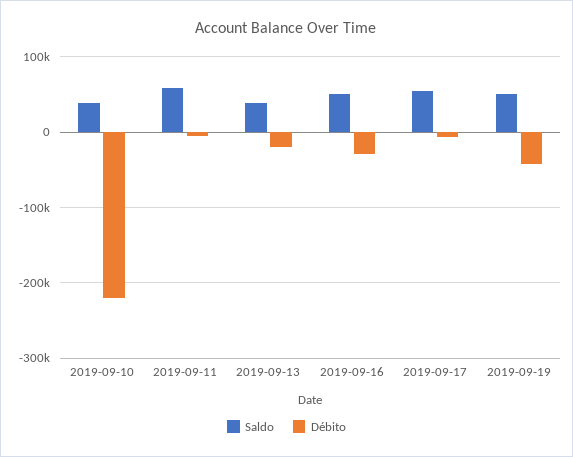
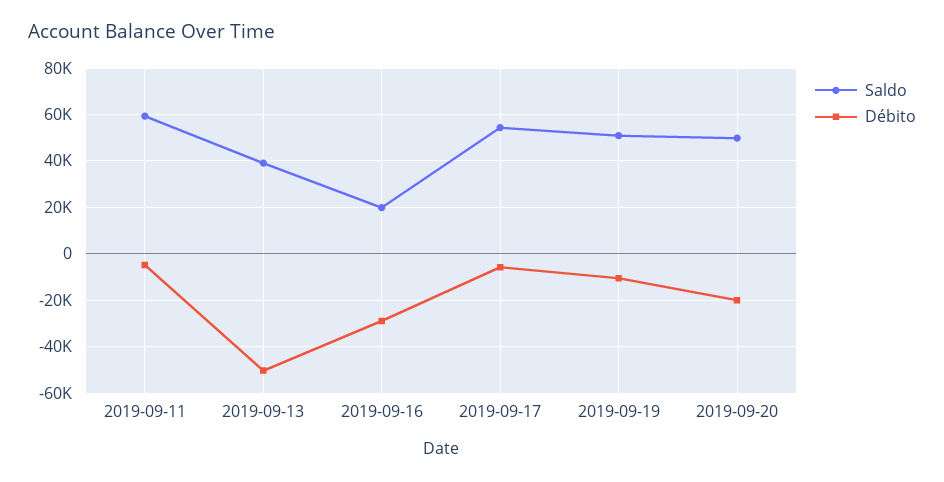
Saldo, 2019-09-10: 40000 -> none
Débito, 2019-09-10: -220000 -> none
Débito, 2019-09-13: -20000 -> -50000
Saldo, 2019-09-16: 50000 -> 20000
Débito, 2019-09-19: -40000 -> -10000
Saldo, 2019-09-20: none -> 50000
Débito, 2019-09-20: none -> -20000

